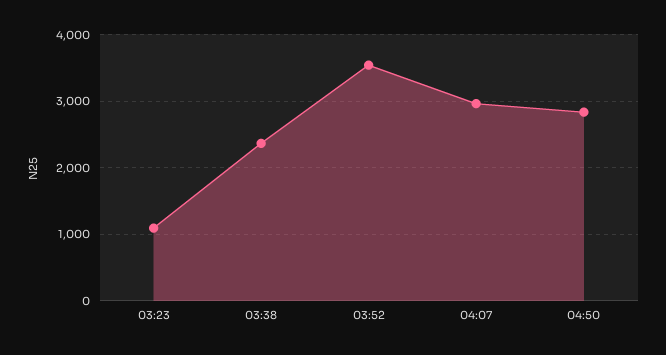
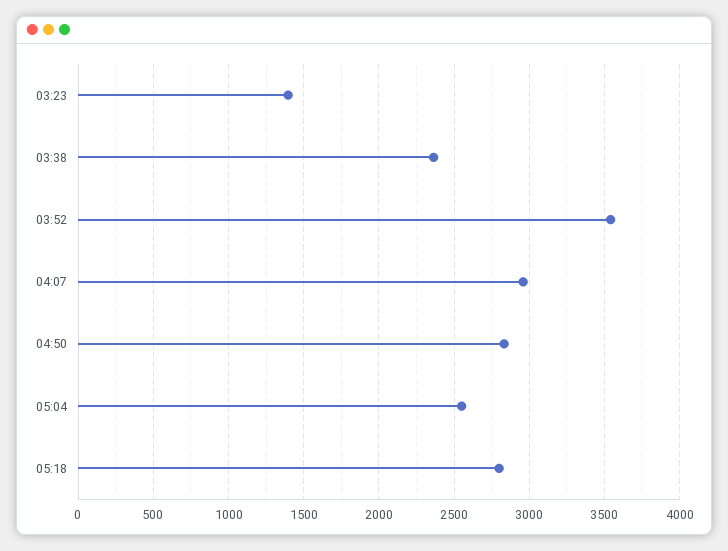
03:23: 1100 -> 1400
05:04: none -> 2550
05:18: none -> 2800

